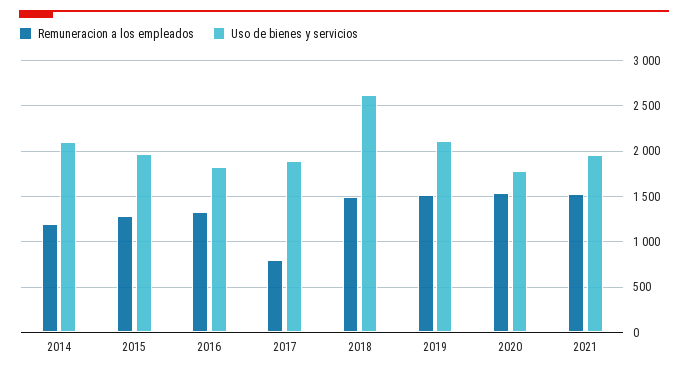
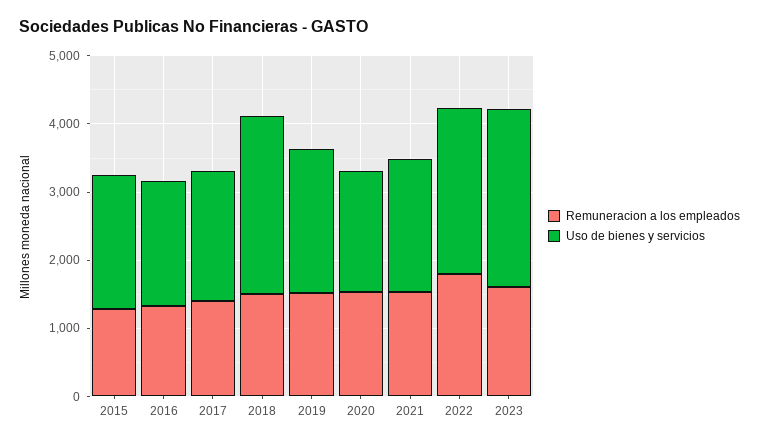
Remuneracion a los empleados, 2014: 1200 -> none
Uso de bienes y servicios, 2014: 2100 -> none
Remuneracion a los empleados, 2017: 800 -> 1400
Remuneracion a los empleados, 2022: none -> 1800
Uso de bienes y servicios, 2022: none -> 2400
Remuneracion a los empleados, 2023: none -> 1600
Uso de bienes y servicios, 2023: none -> 2600

